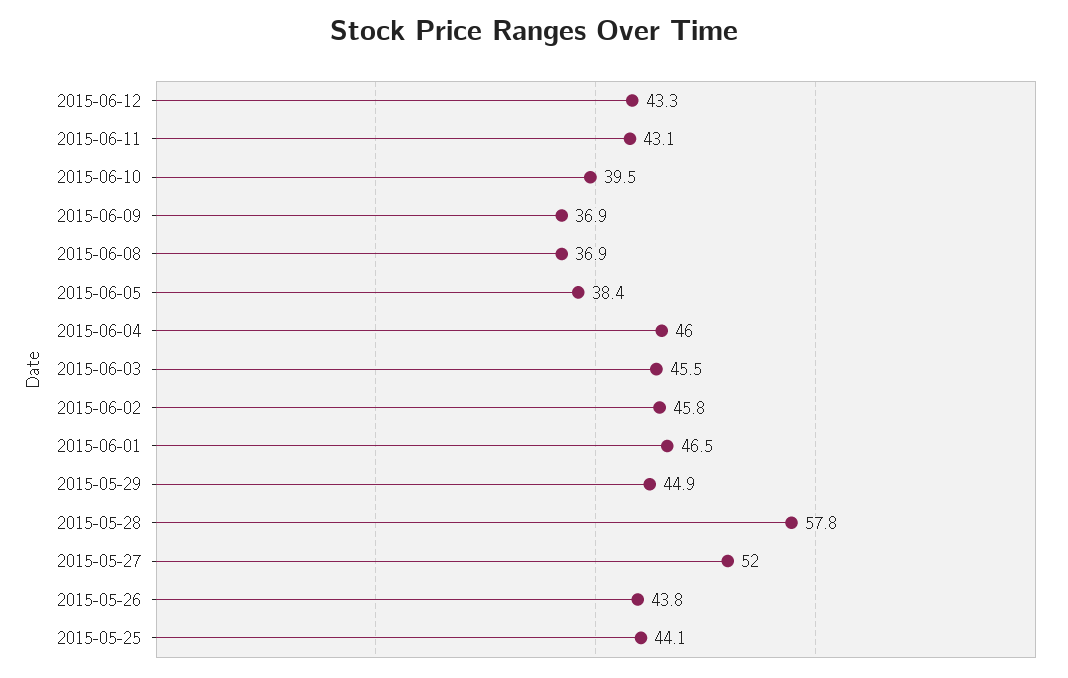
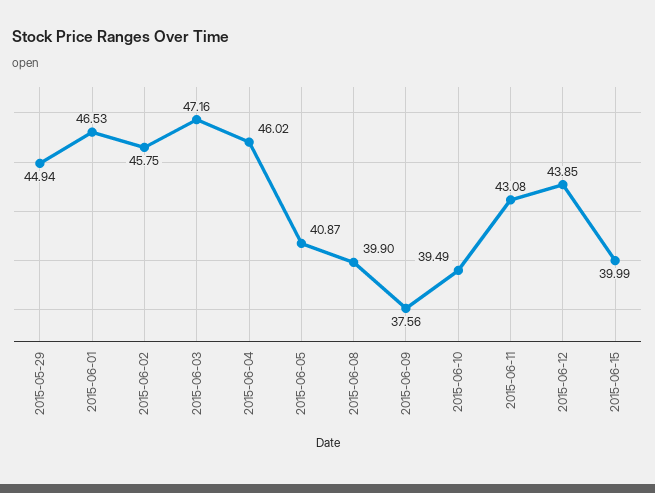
2015-06-12: 43.3 -> 43.85
2015-06-09: 36.9 -> 37.56
2015-06-08: 36.9 -> 39.9
2015-06-05: 38.4 -> 40.87
2015-06-03: 45.5 -> 47.16
2015-05-28: 57.8 -> none
2015-05-27: 52 -> none
2015-05-26: 43.8 -> none
2015-05-25: 44.1 -> none
2015-06-15: none -> 39.99

